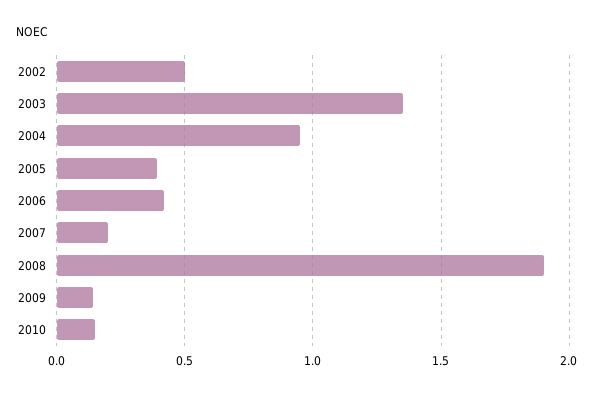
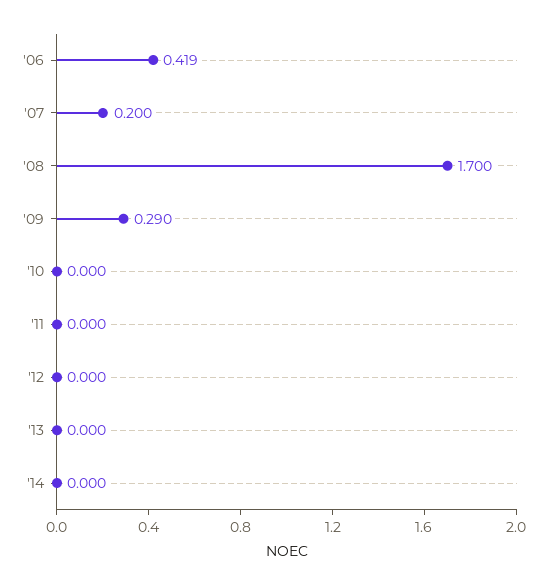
2002: 0.5 -> none
2003: 1.35 -> none
2004: 0.95 -> none
2005: 0.4 -> none
2008: 1.9 -> 1.7
2009: 0.15 -> 0.29
2010: 0.15 -> 0
'11: none -> 0
'12: none -> 0
'13: none -> 0
'14: none -> 0

